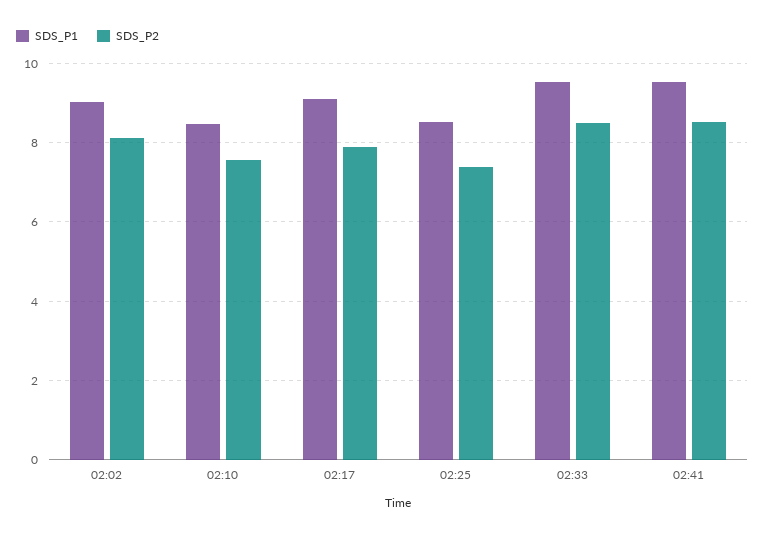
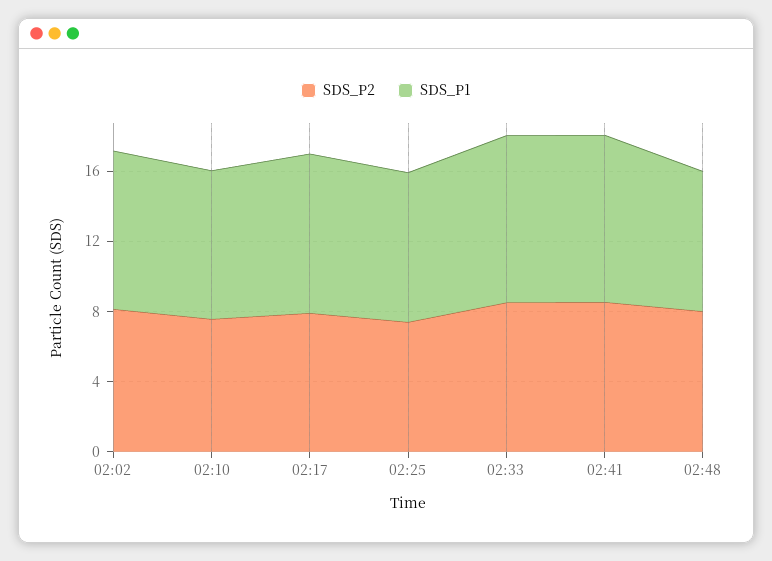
SDS_P2, 02:48: none -> 8
SDS_P1, 02:48: none -> 8

